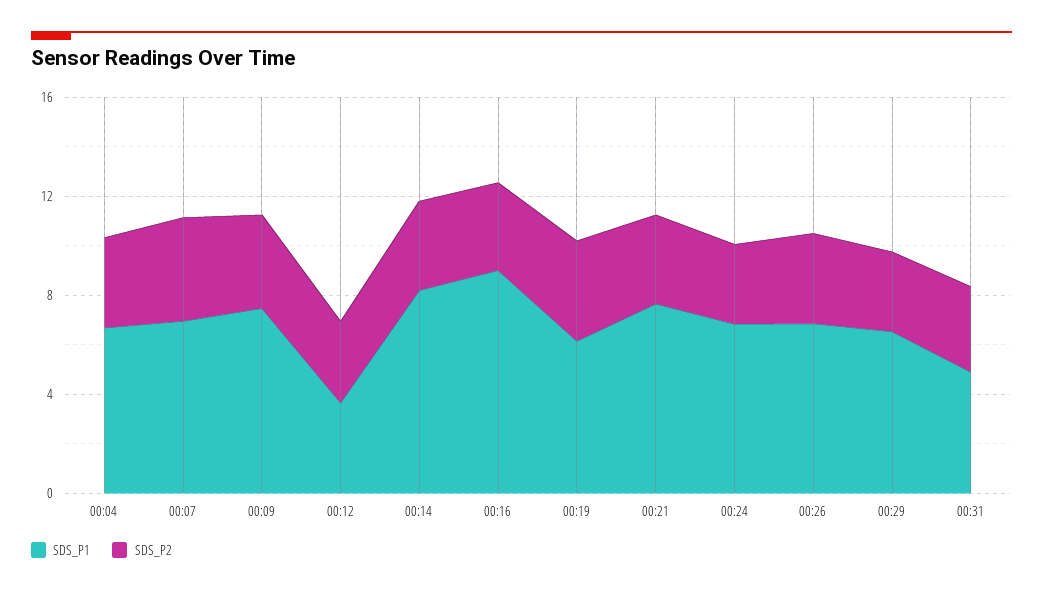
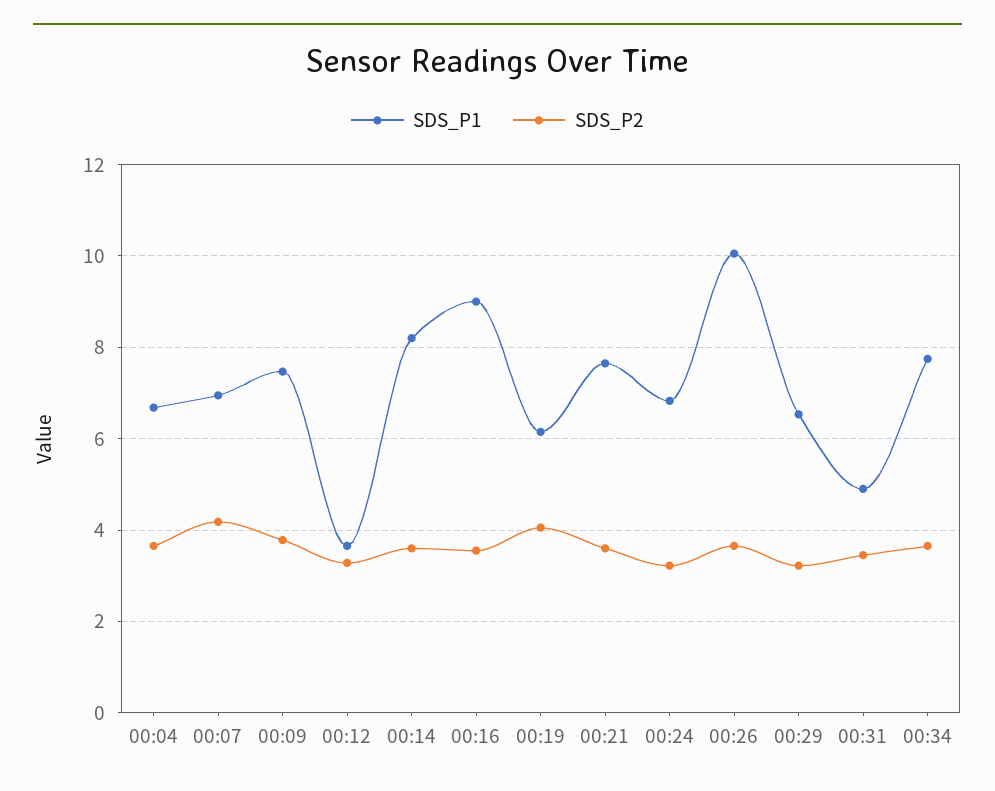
SDS_P1, 00:26: 7 -> 10
SDS_P1, 00:34: none -> 7.8
SDS_P2, 00:34: none -> 3.6

